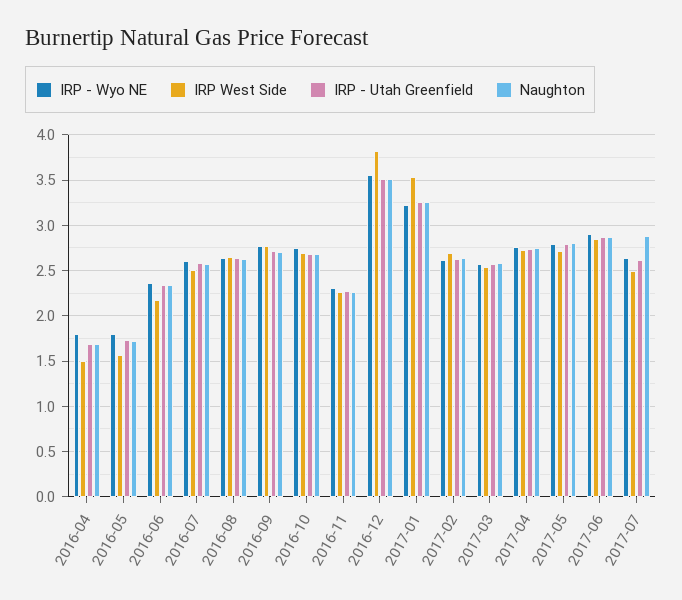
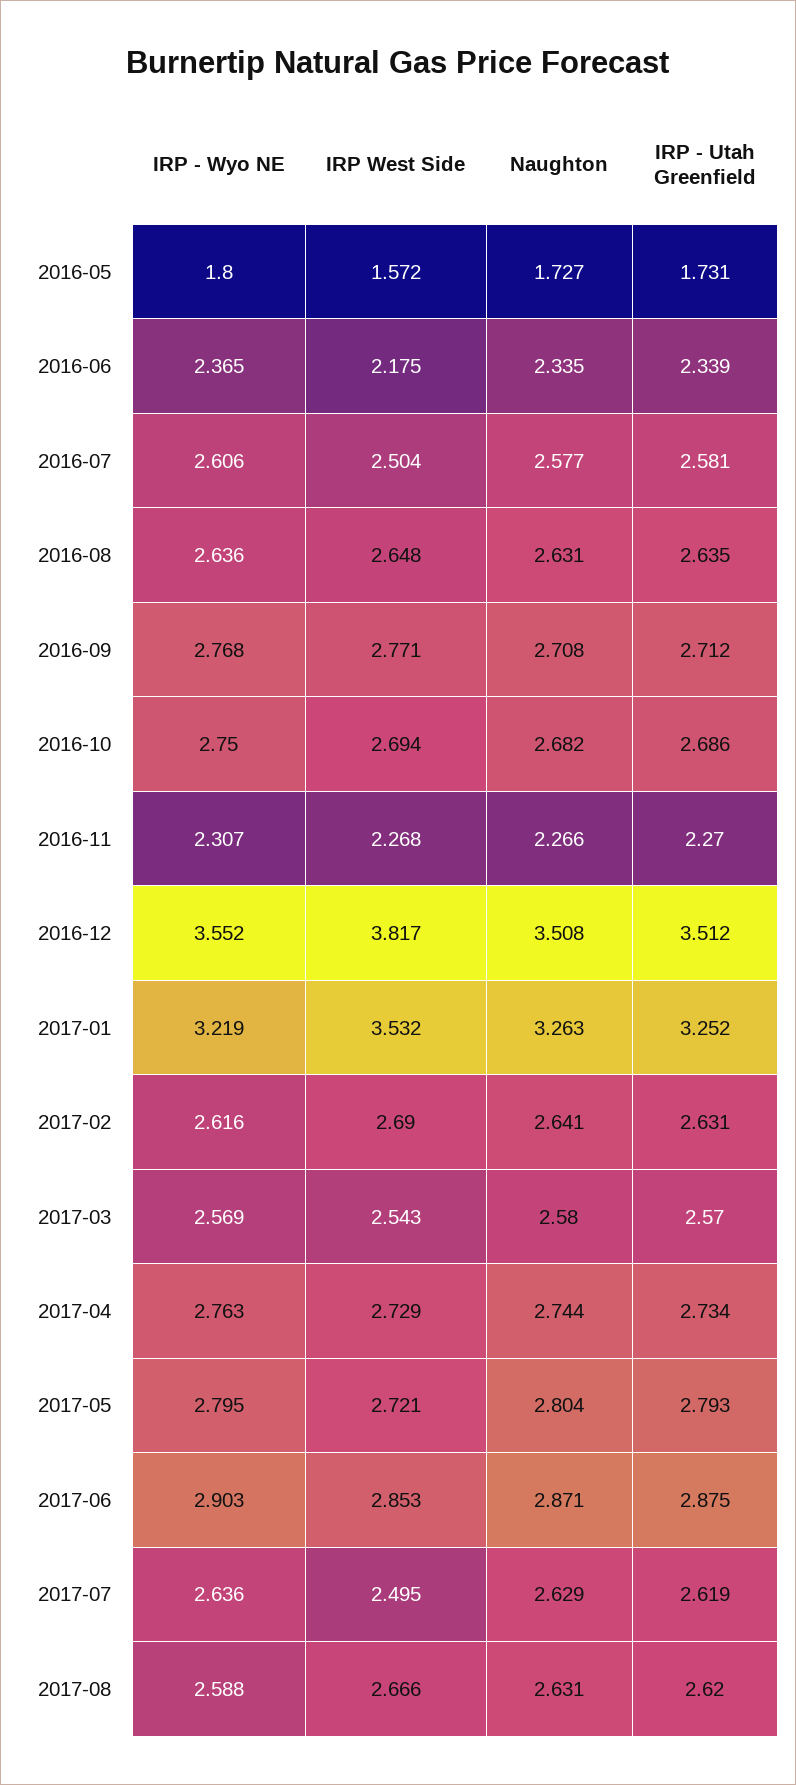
IRP - Wyo NE, 2016-04: 1.8 -> none
IRP West Side, 2016-04: 1.5 -> none
IRP - Utah Greenfield, 2016-04: 1.7 -> none
Naughton, 2016-04: 1.7 -> none
Naughton, 2017-07: 2.9 -> 2.629
IRP - Wyo NE, 2017-08: none -> 2.588
IRP West Side, 2017-08: none -> 2.666
Naughton, 2017-08: none -> 2.631
IRP - Utah Greenfield, 2017-08: none -> 2.62

